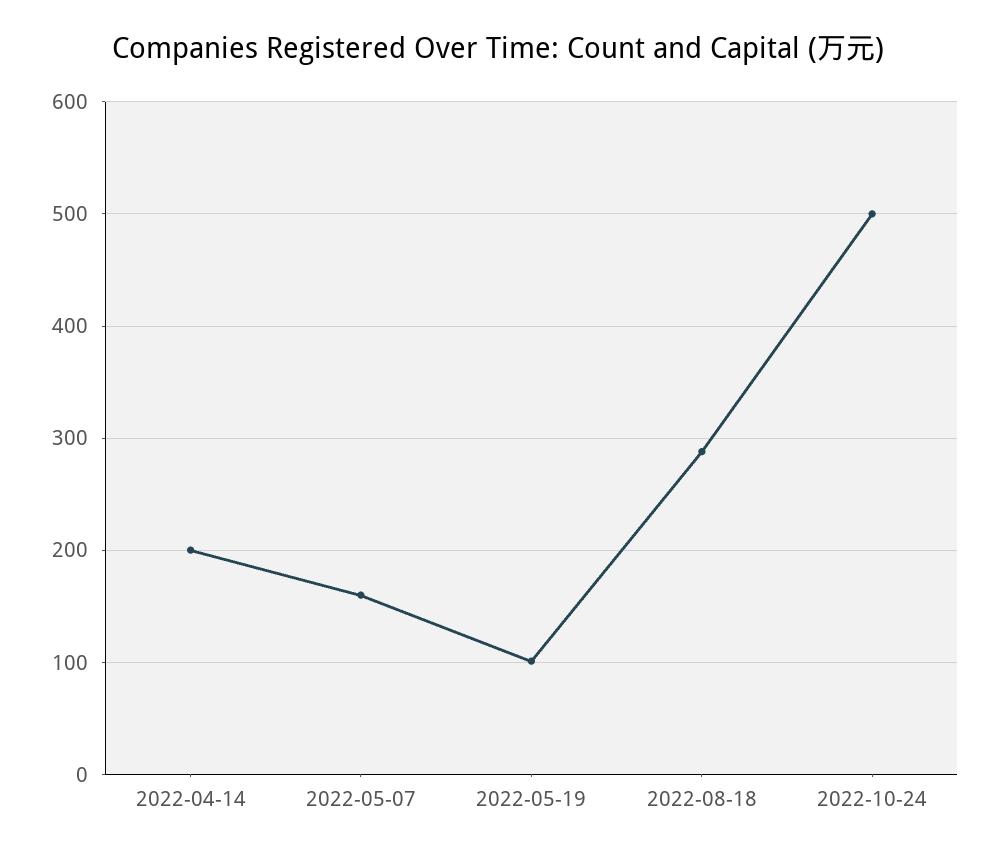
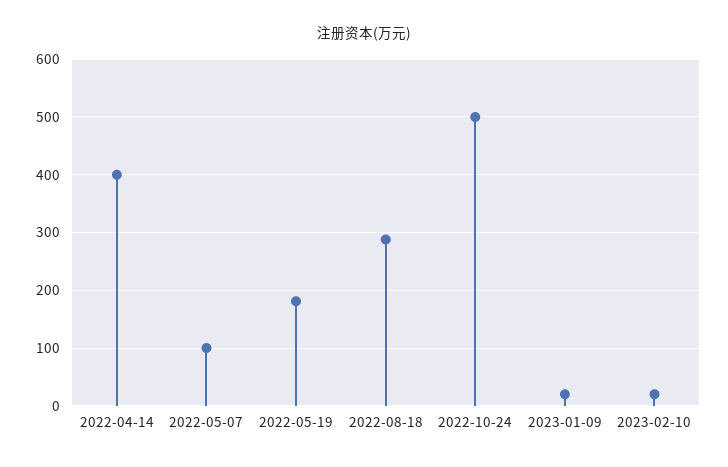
2022-04-14: 200 -> 400
2022-05-07: 160 -> 100
2022-05-19: 100 -> 180
2023-01-09: none -> 20
2023-02-10: none -> 20

